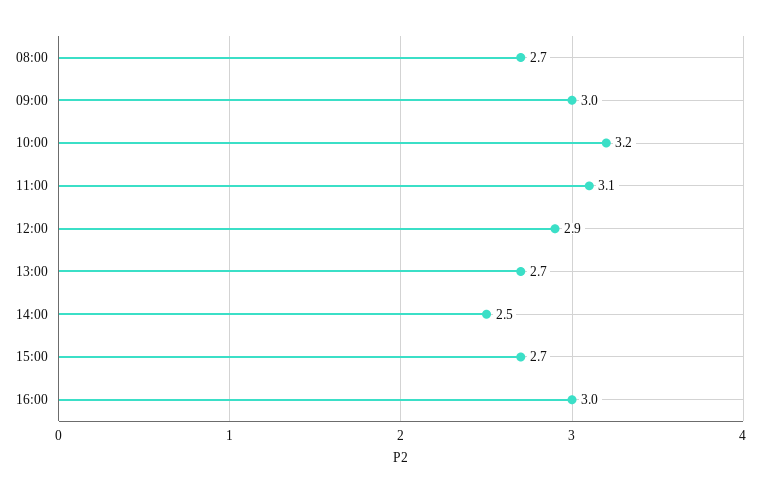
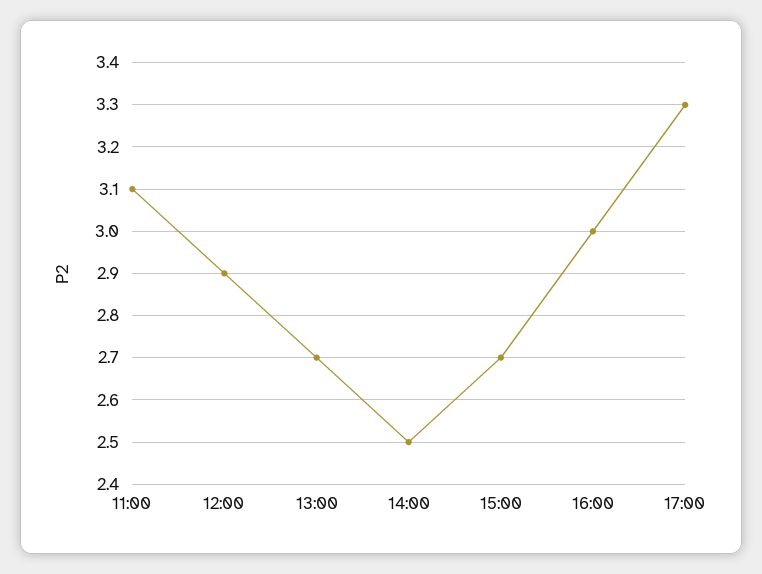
08:00: 2.7 -> none
09:00: 3 -> none
10:00: 3.2 -> none
17:00: none -> 3.3

